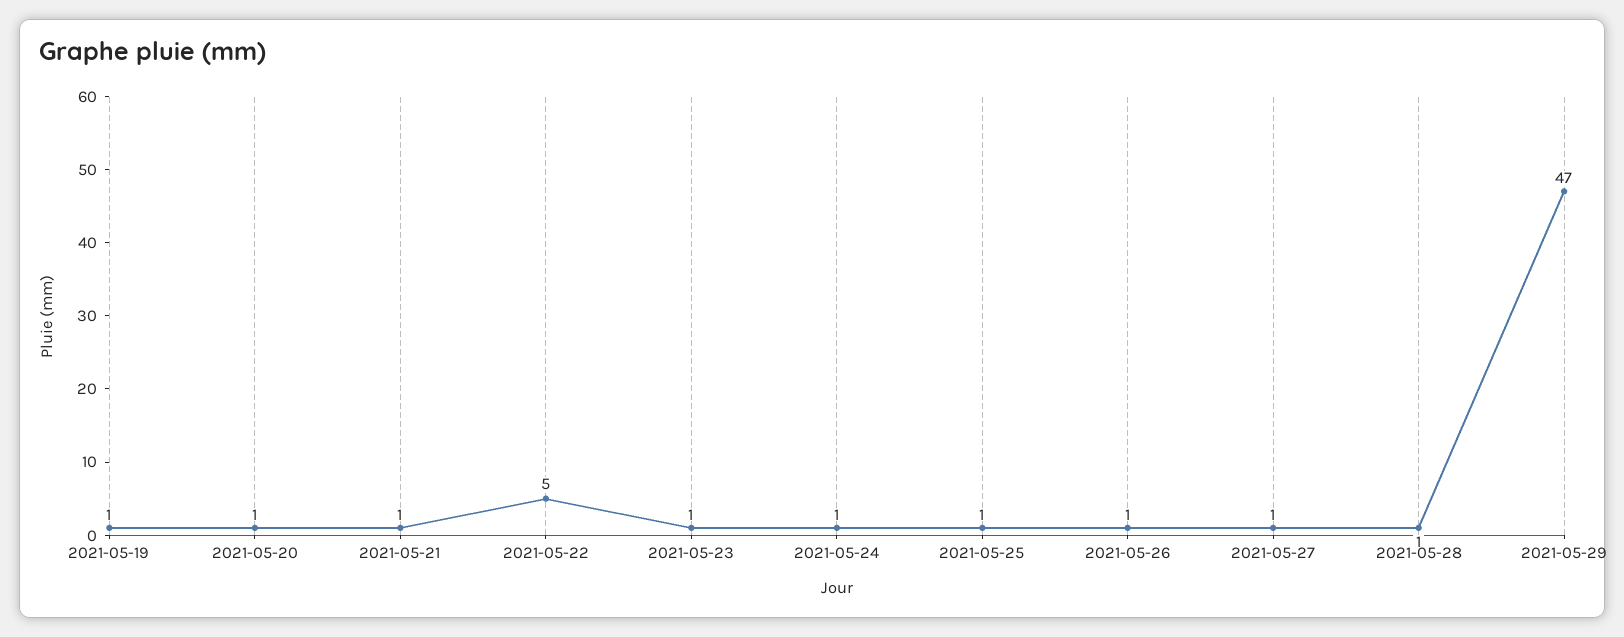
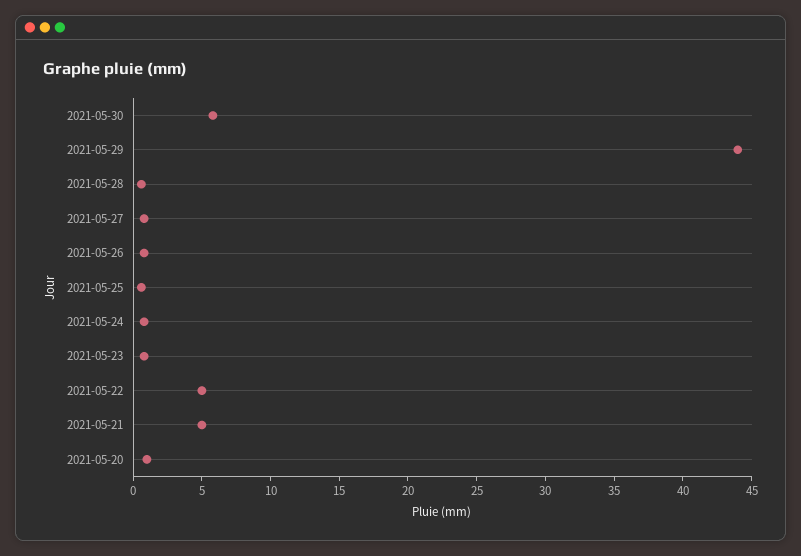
2021-05-19: 1 -> none
2021-05-21: 1 -> 5
2021-05-29: 47 -> 44
2021-05-30: none -> 6

